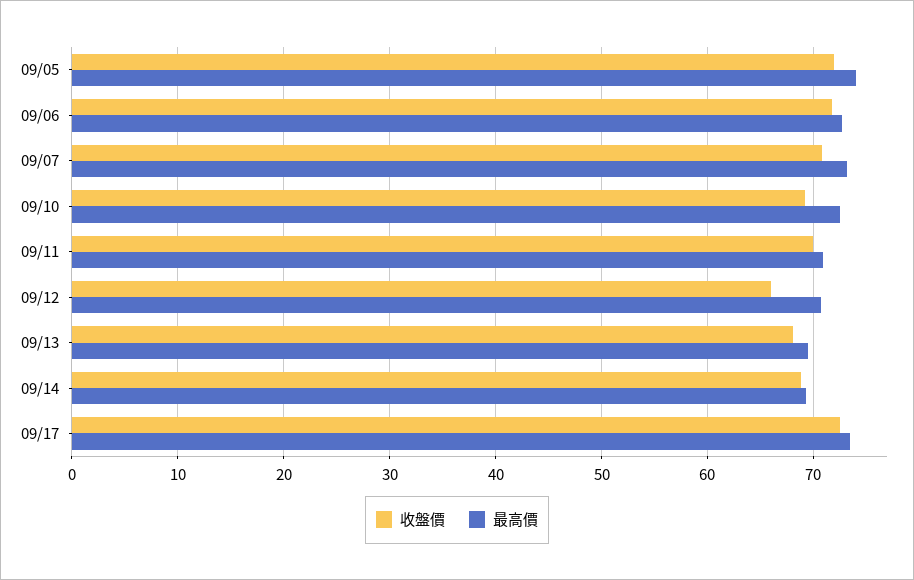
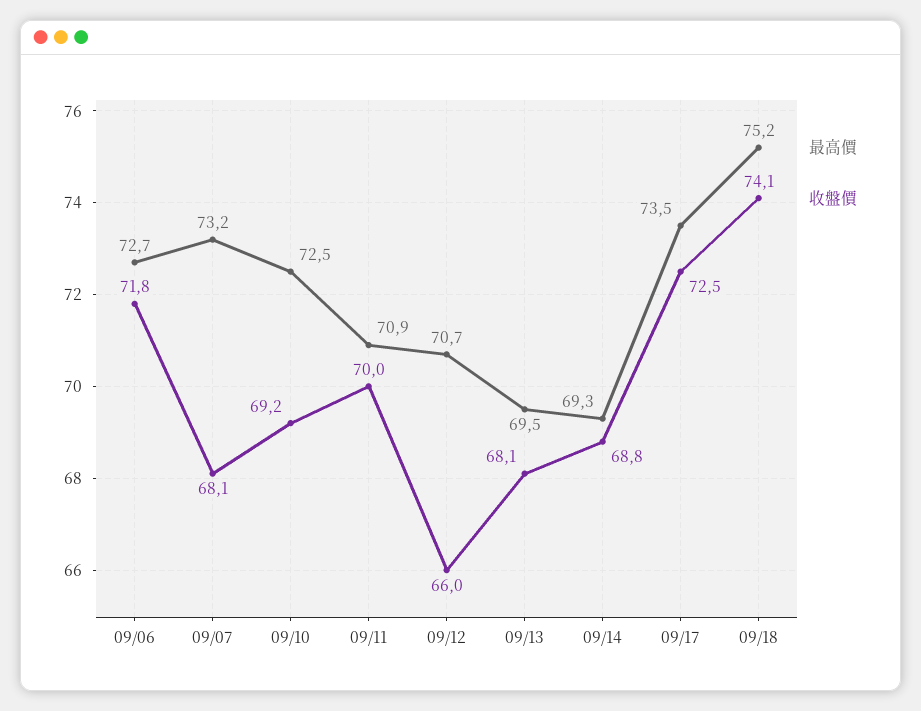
收盤價, 09/05: 72 -> none
最高價, 09/05: 74 -> none
收盤價, 09/07: 71 -> 68.1
最高價, 09/18: none -> 75.2
收盤價, 09/18: none -> 74.1

